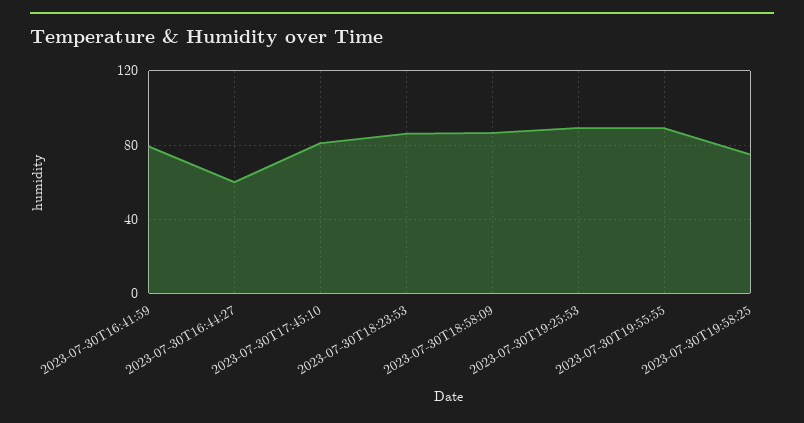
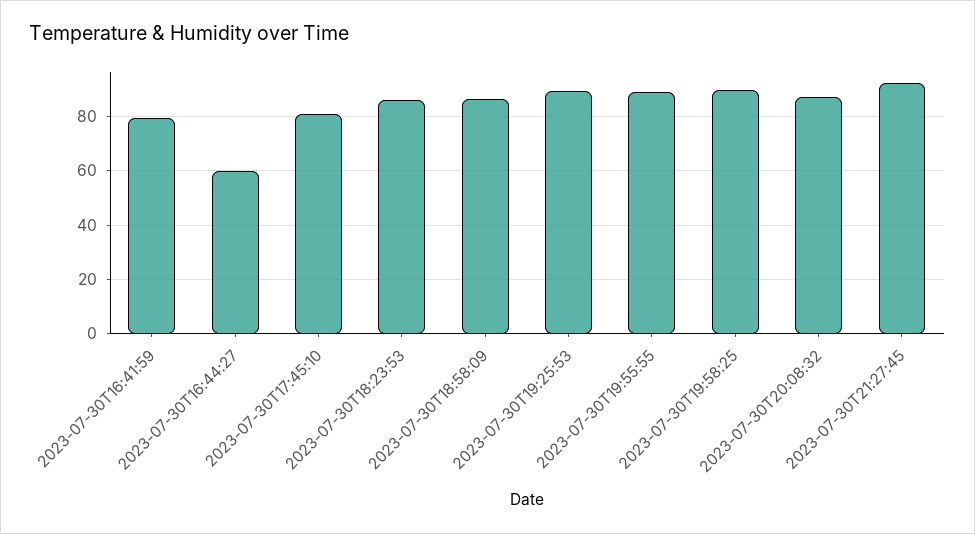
2023-07-30T19:58:25: 75 -> 90
2023-07-30T20:08:32: none -> 87.5
2023-07-30T21:27:45: none -> 92.5

